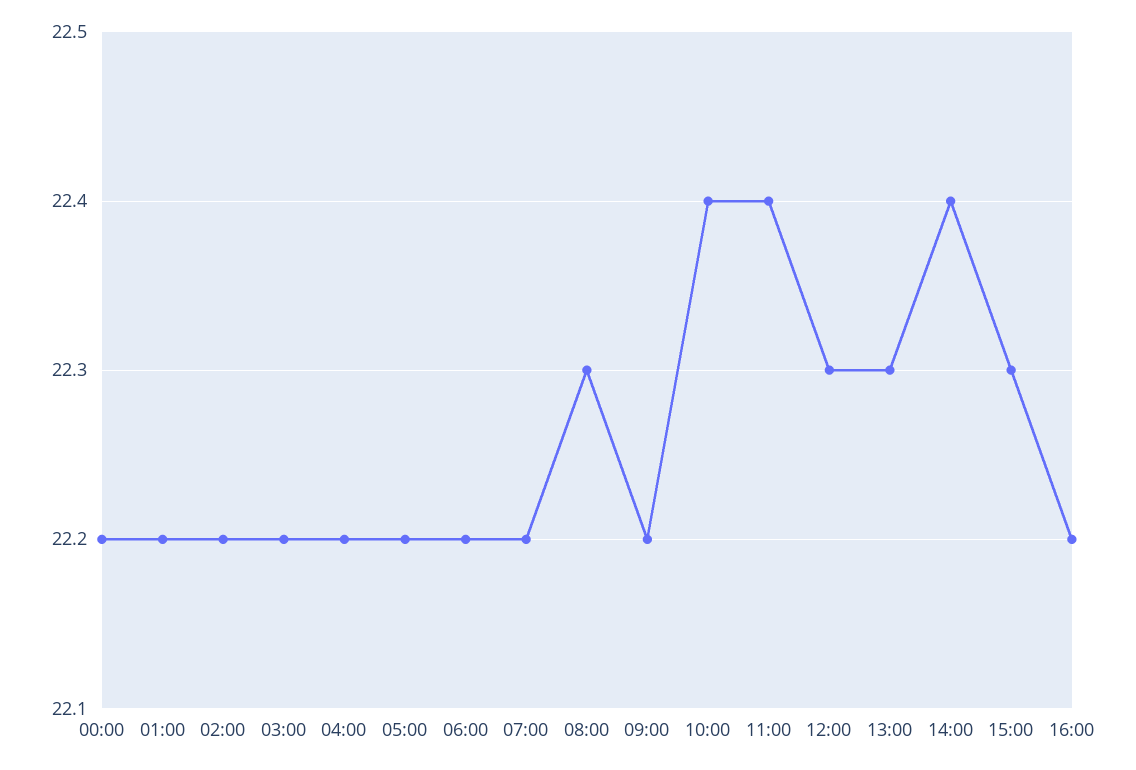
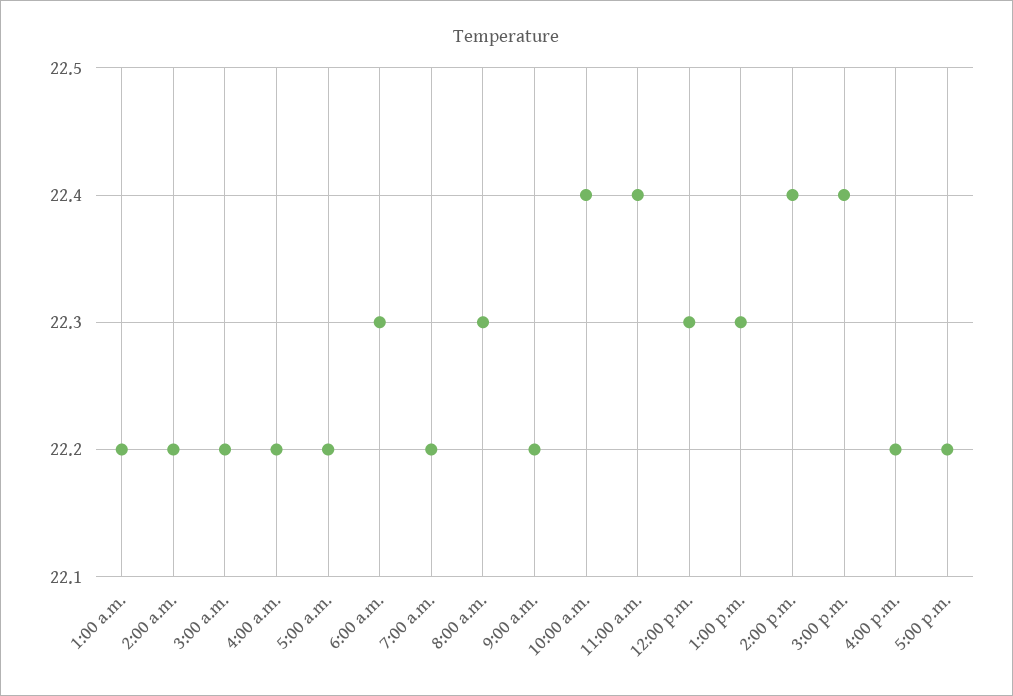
00:00: 22.2 -> none
06:00: 22.2 -> 22.3
15:00: 22.3 -> 22.4
5:00 p.m.: none -> 22.2

